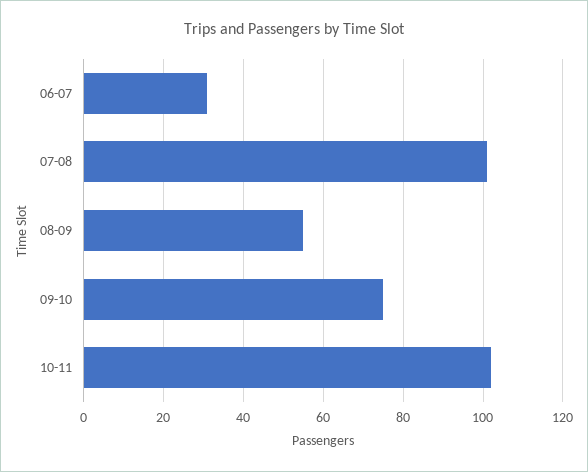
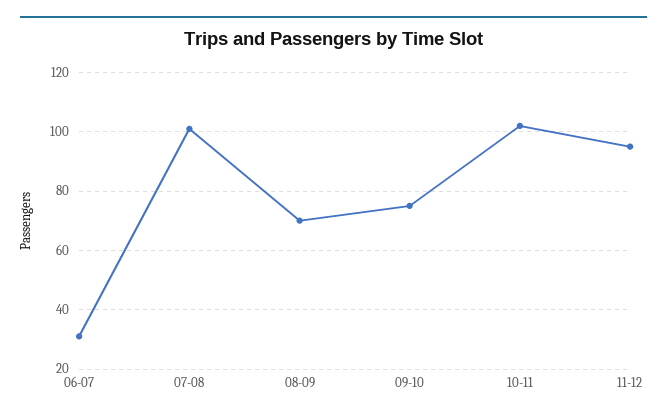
08-09: 55 -> 70
11-12: none -> 95

